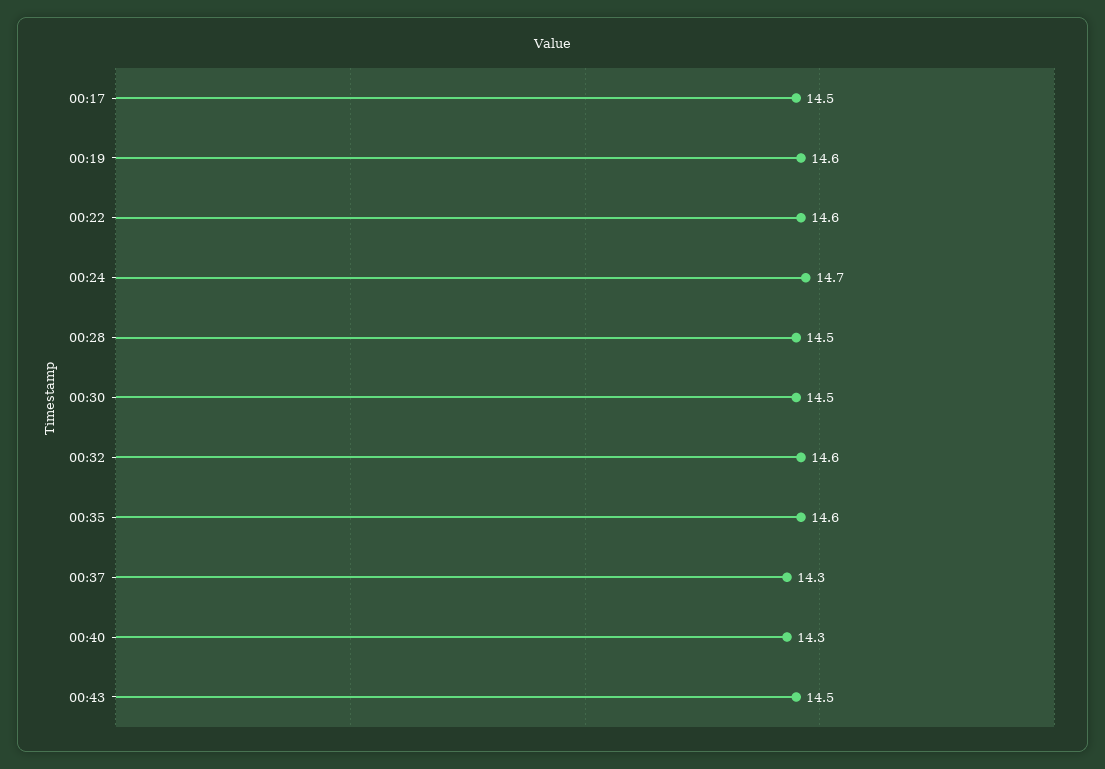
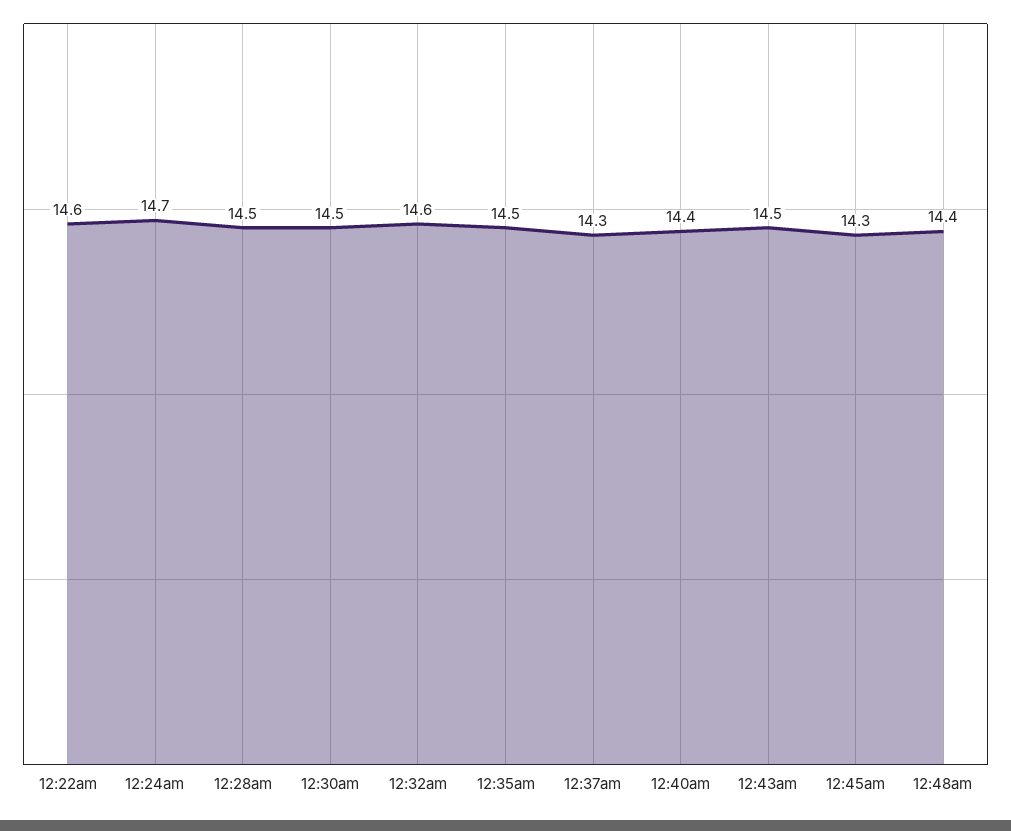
00:17: 14.5 -> none
00:19: 14.6 -> none
00:35: 14.6 -> 14.5
00:40: 14.3 -> 14.4
12:45am: none -> 14.3
12:48am: none -> 14.4

